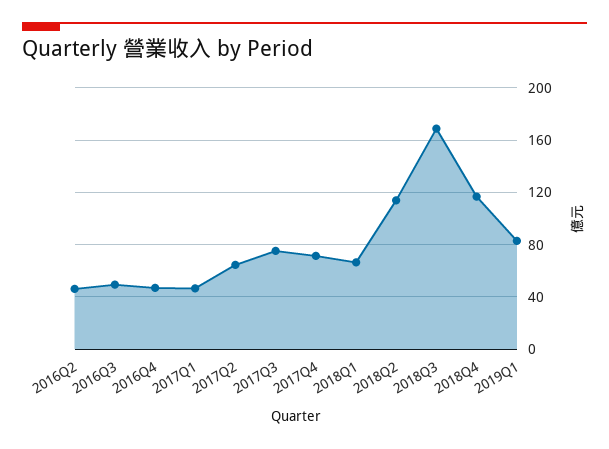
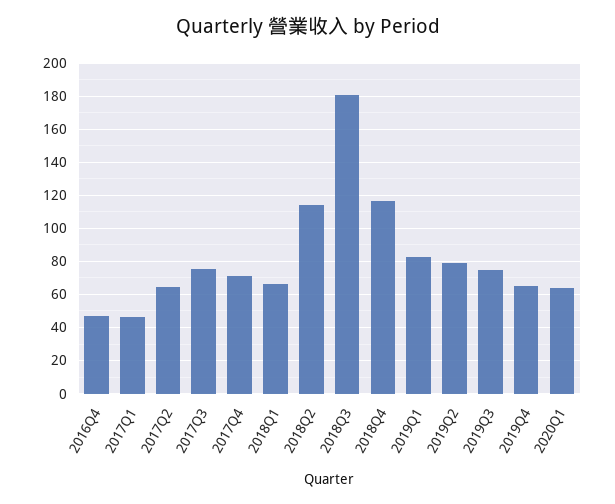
2016Q2: 45 -> none
2016Q3: 50 -> none
2018Q3: 170 -> 180
2019Q2: none -> 80
2019Q3: none -> 75
2019Q4: none -> 65
2020Q1: none -> 65

